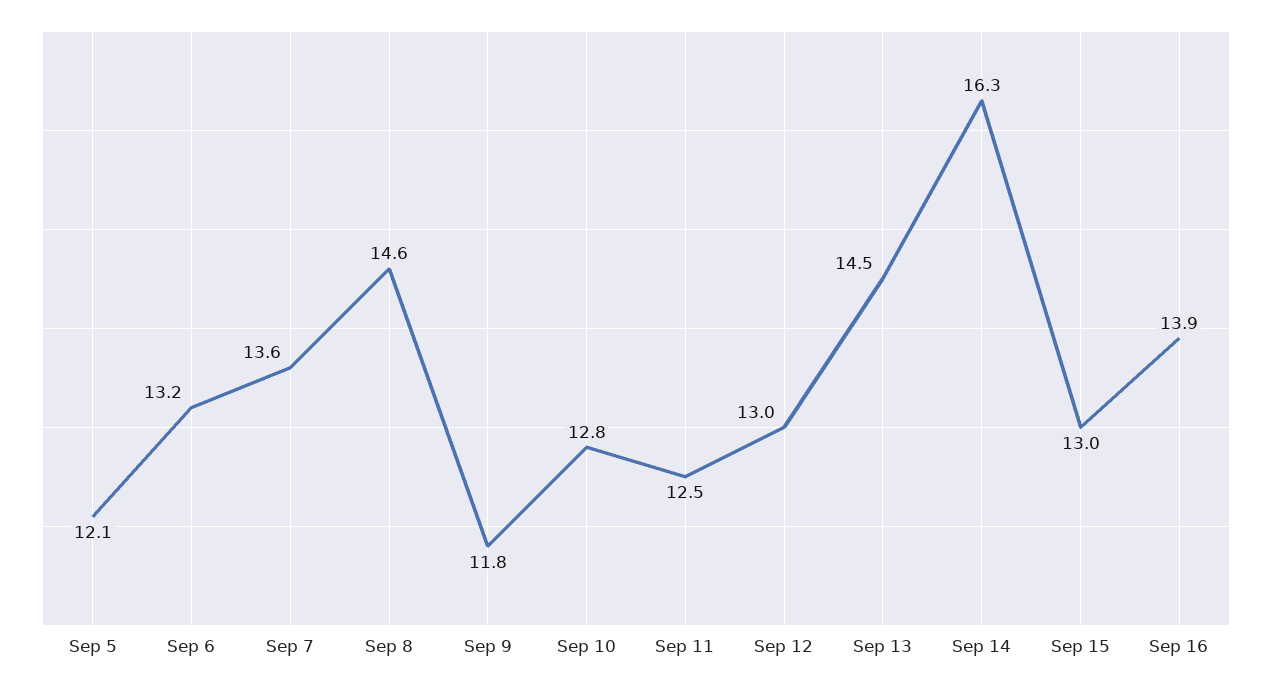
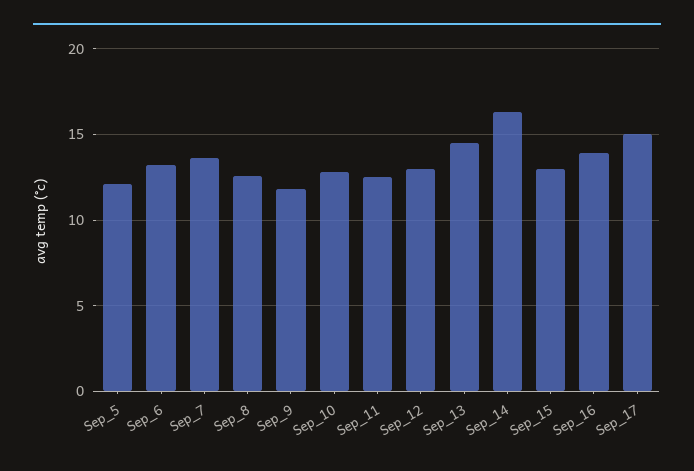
Sep 8: 14.6 -> 12.5
Sep_17: none -> 15

